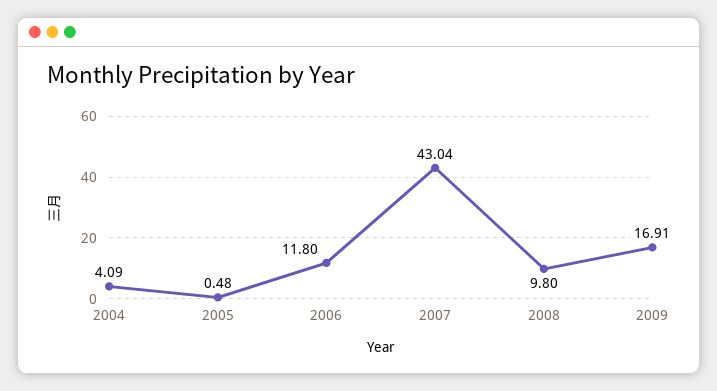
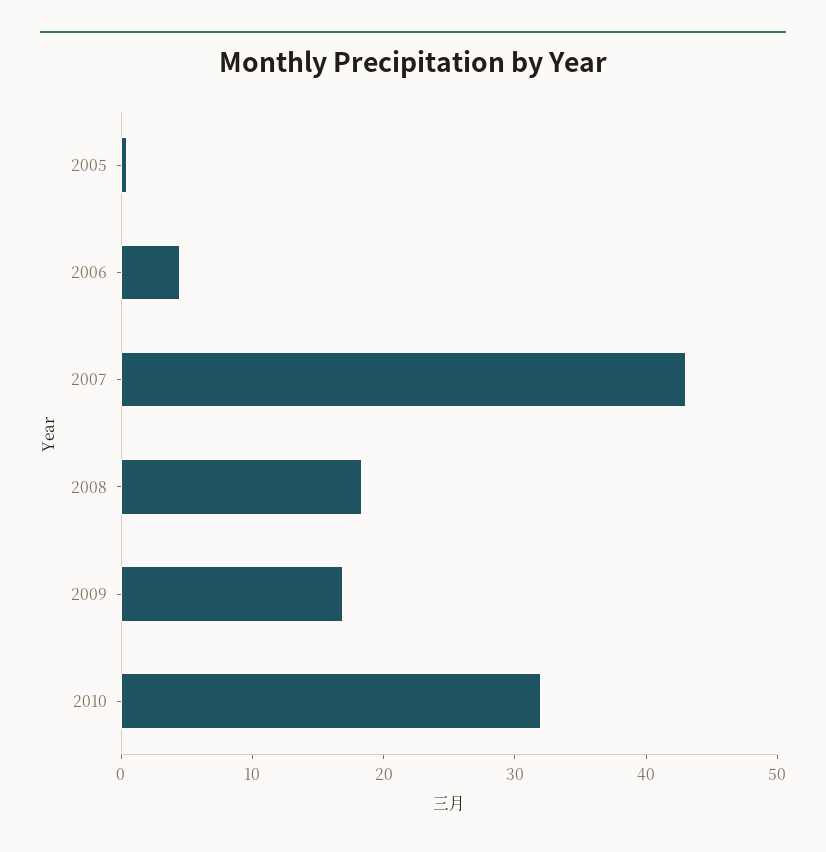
2004: 4.09 -> none
2006: 11.8 -> 4
2008: 9.8 -> 18
2010: none -> 32

